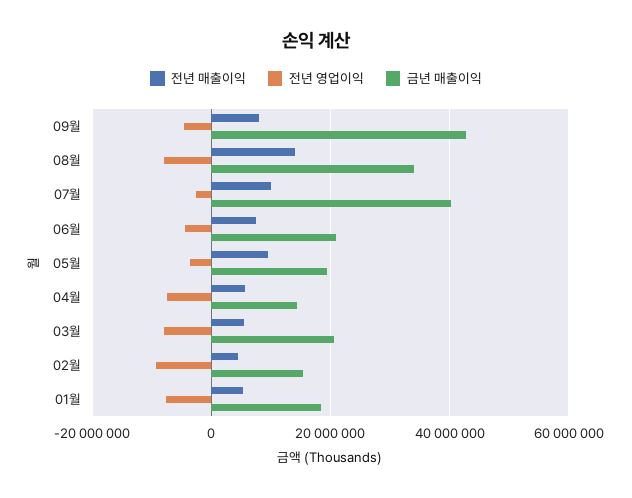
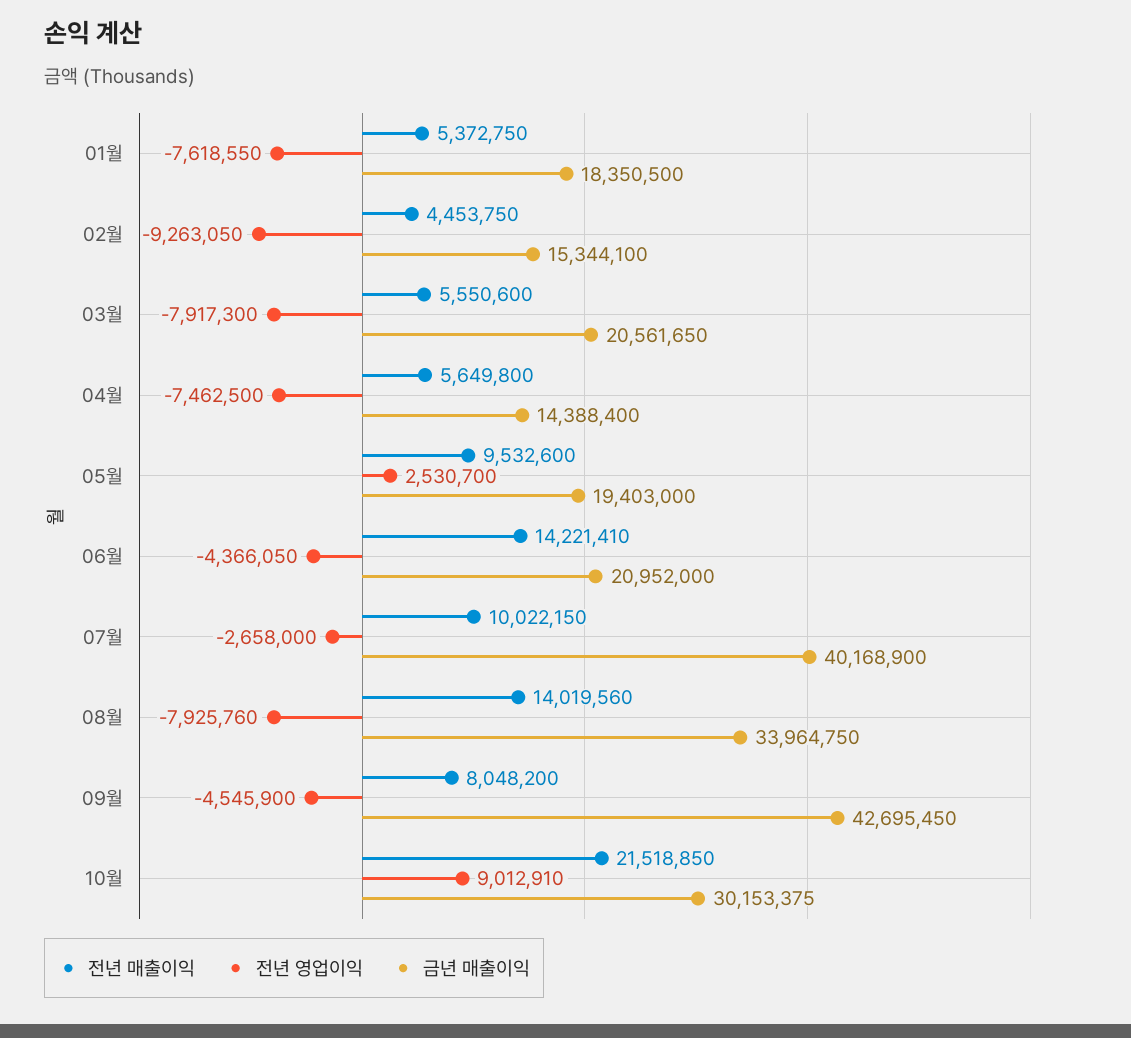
전년 매출이익, 06월: 8000000 -> 14221410
전년 영업이익, 05월: -4000000 -> 2530700
전년 매출이익, 10월: none -> 21518850
전년 영업이익, 10월: none -> 9012910
금년 매출이익, 10월: none -> 30153375

